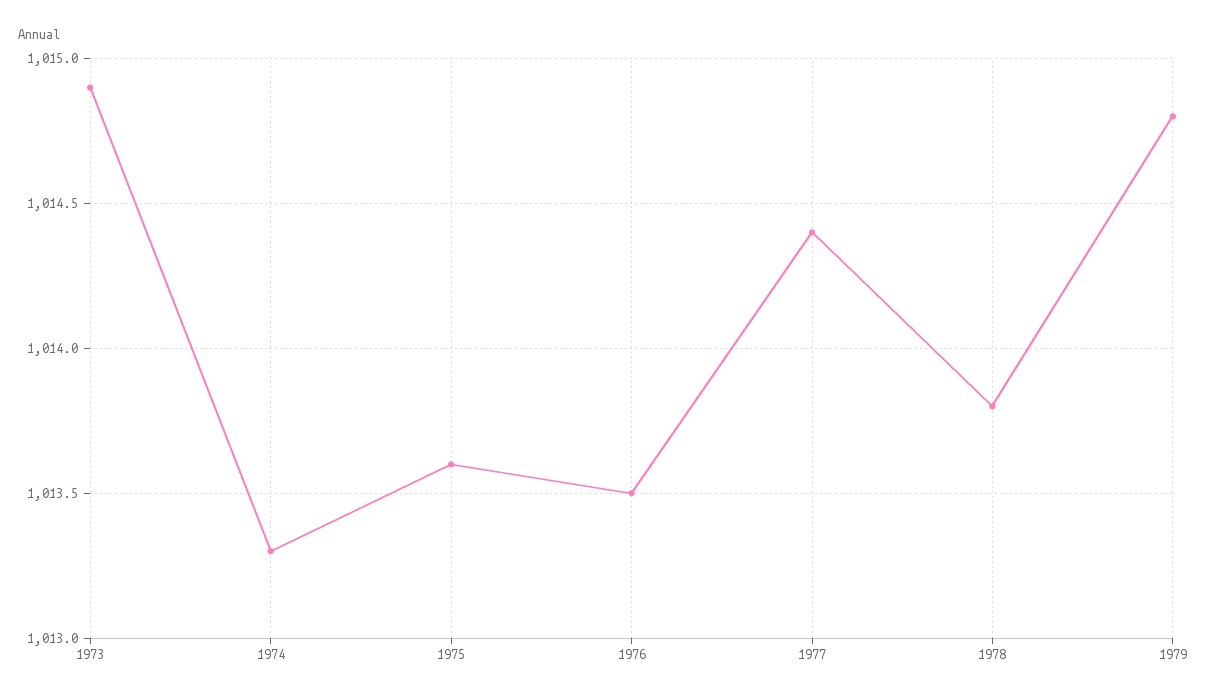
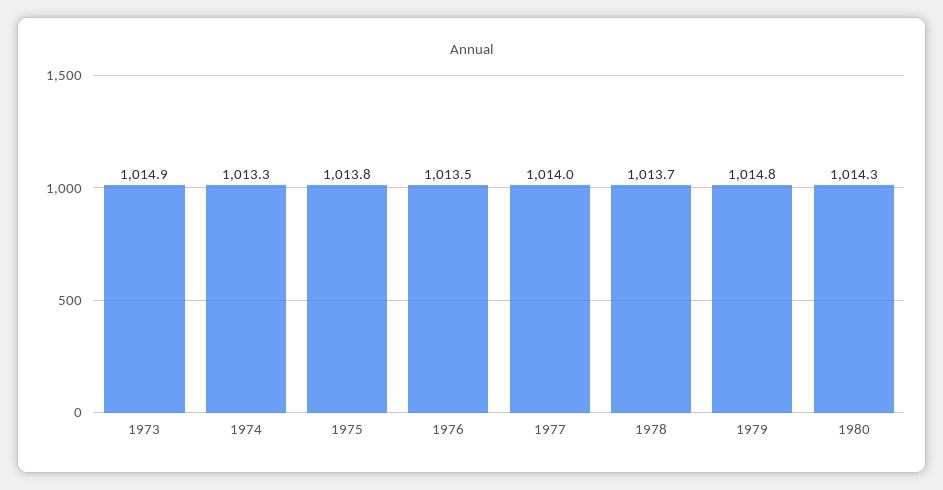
1975: 1013.6 -> 1013.8
1977: 1014.4 -> 1014
1978: 1013.8 -> 1013.7
1980: none -> 1014.3

